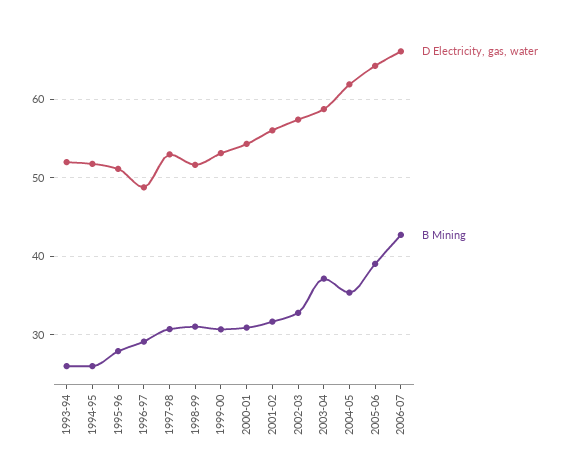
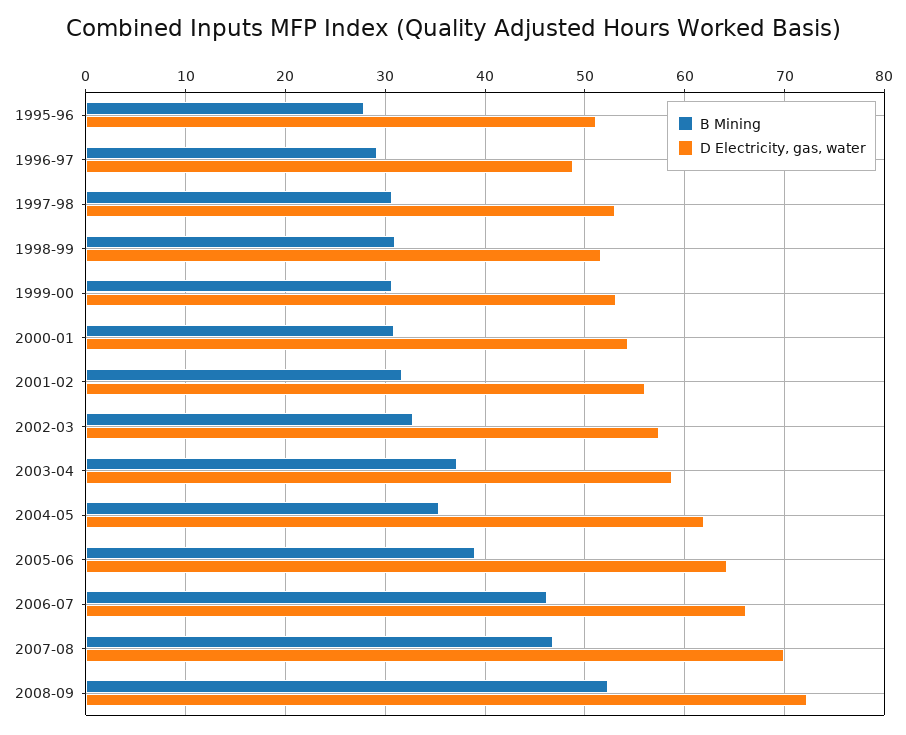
D Electricity, gas, water, 1993-94: 52 -> none
B Mining, 1993-94: 26 -> none
D Electricity, gas, water, 1994-95: 52 -> none
B Mining, 1994-95: 26 -> none
B Mining, 2006-07: 43 -> 46
B Mining, 2007-08: none -> 47
D Electricity, gas, water, 2007-08: none -> 70
B Mining, 2008-09: none -> 52
D Electricity, gas, water, 2008-09: none -> 72

